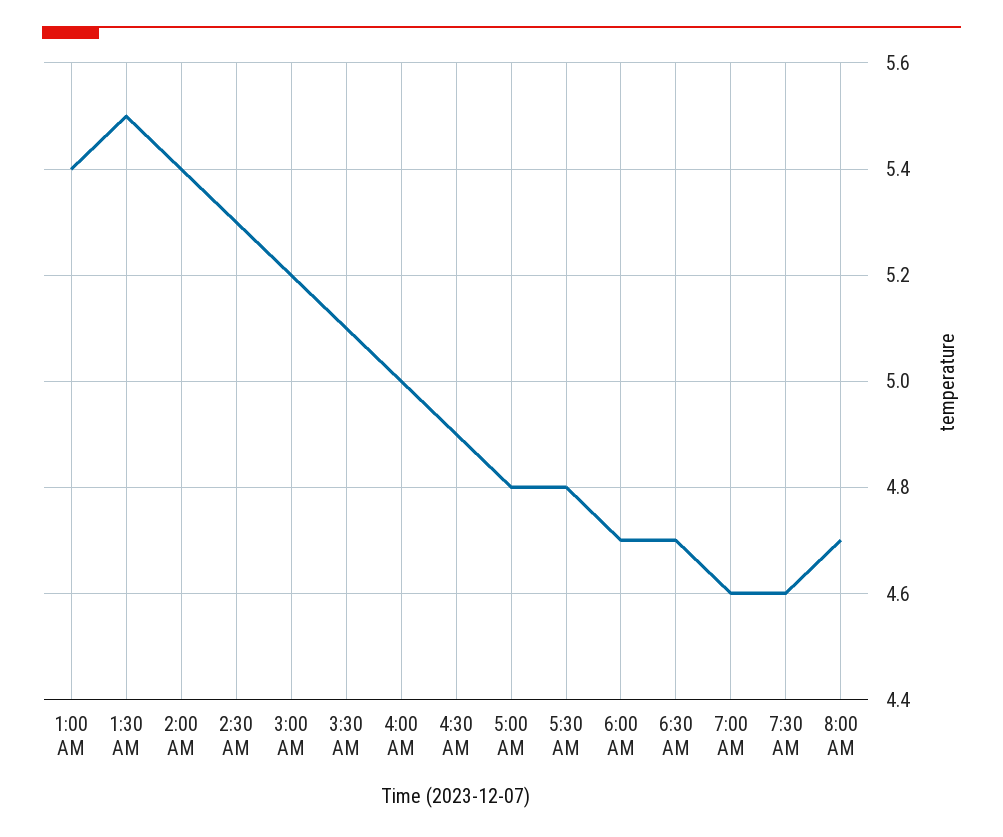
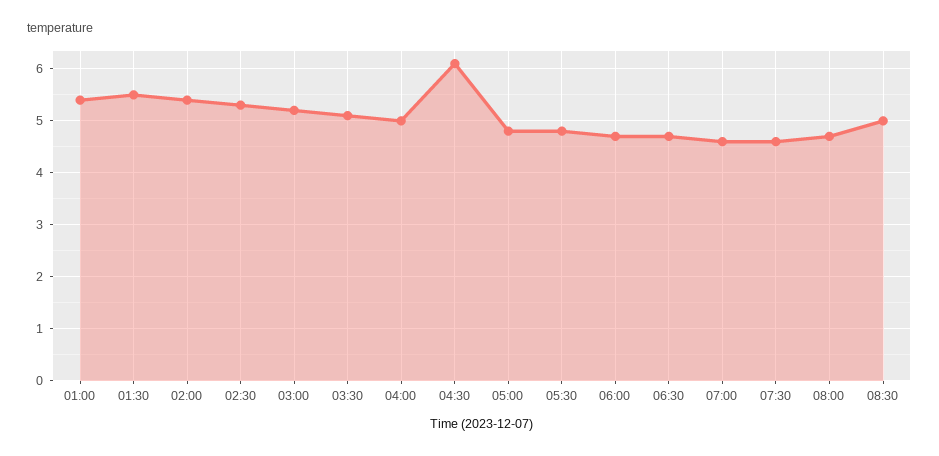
4:30 AM: 4.9 -> 6
08:30: none -> 5

